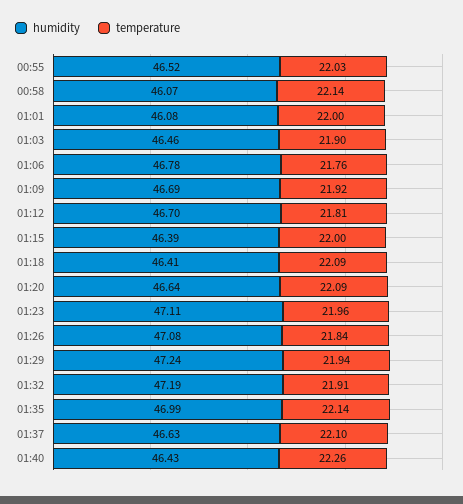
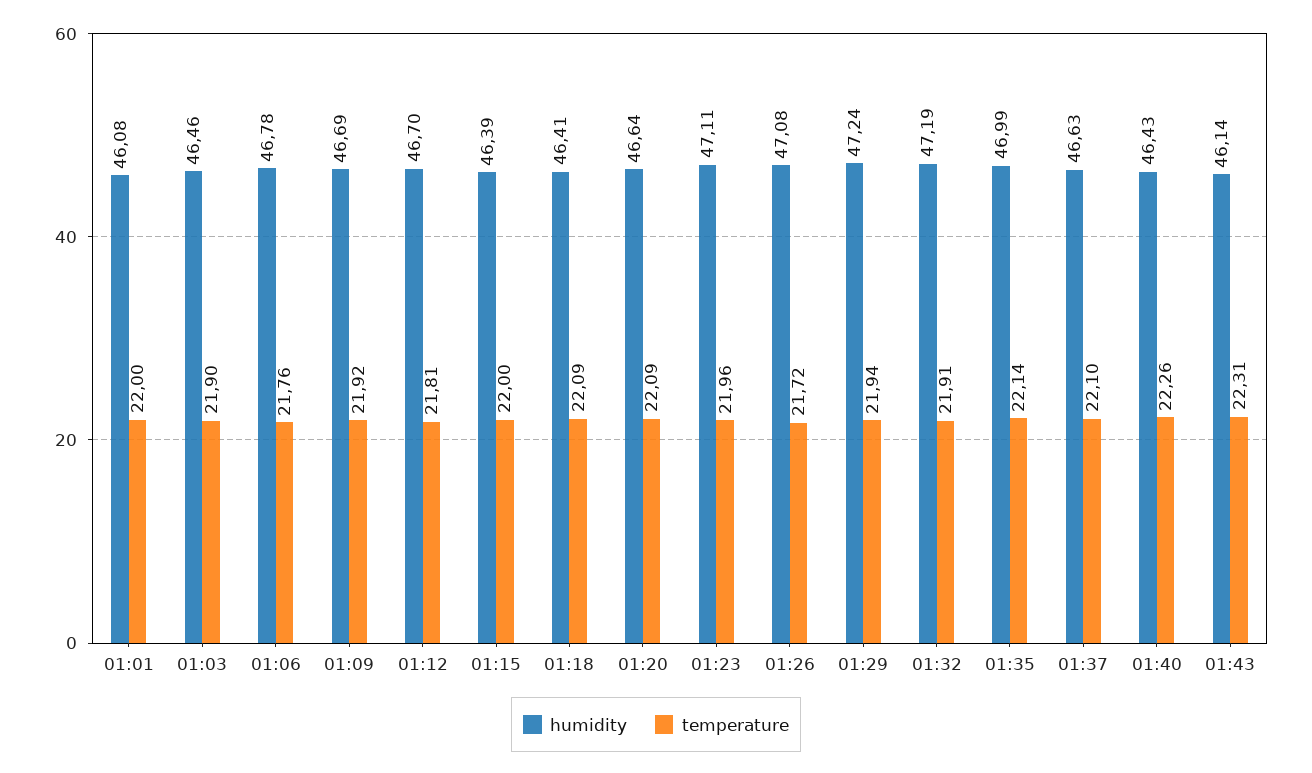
humidity, 00:55: 46.52 -> none
temperature, 00:55: 22.03 -> none
humidity, 00:58: 46.07 -> none
temperature, 00:58: 22.14 -> none
temperature, 01:26: 21.84 -> 21.72
humidity, 01:43: none -> 46.14
temperature, 01:43: none -> 22.31

